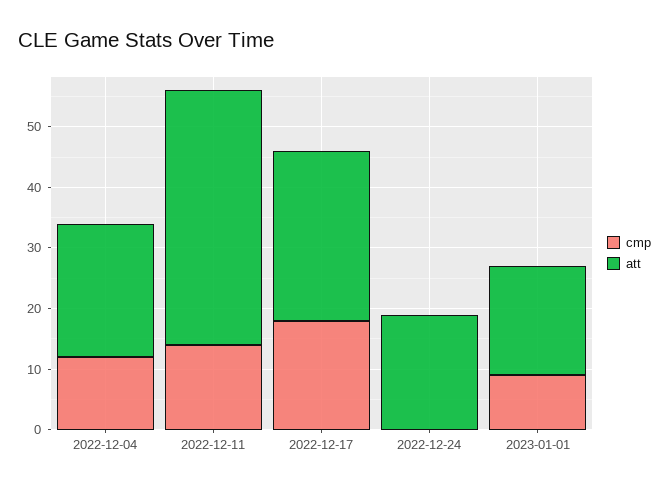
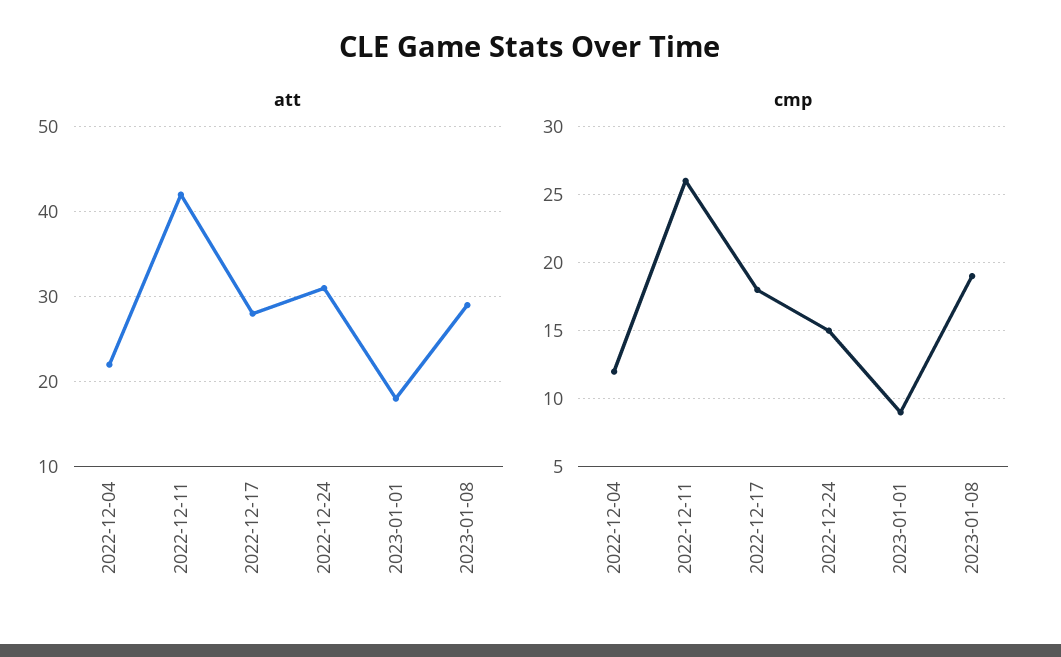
cmp, 2022-12-11: 15 -> 26
cmp, 2022-12-24: 0 -> 15
att, 2022-12-24: 20 -> 31
att, 2023-01-08: none -> 29
cmp, 2023-01-08: none -> 19

